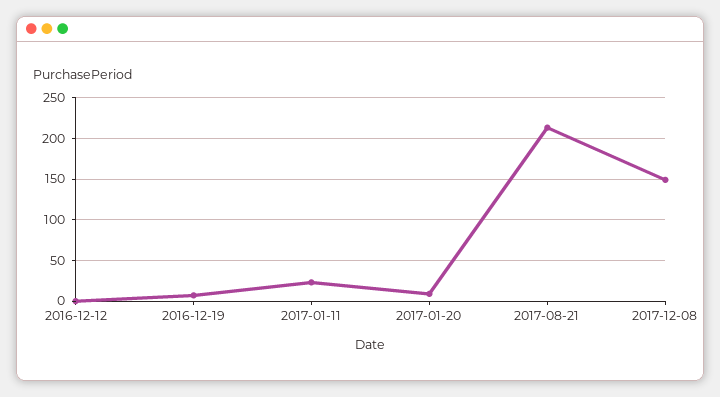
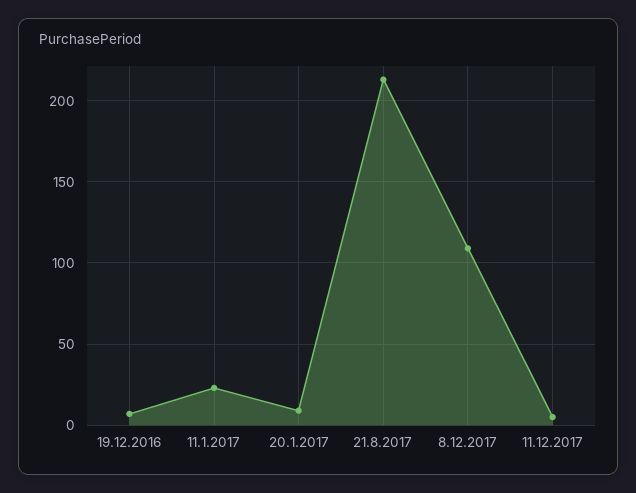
2016-12-12: 0 -> none
2017-12-08: 150 -> 110
11.12.2017: none -> 5

